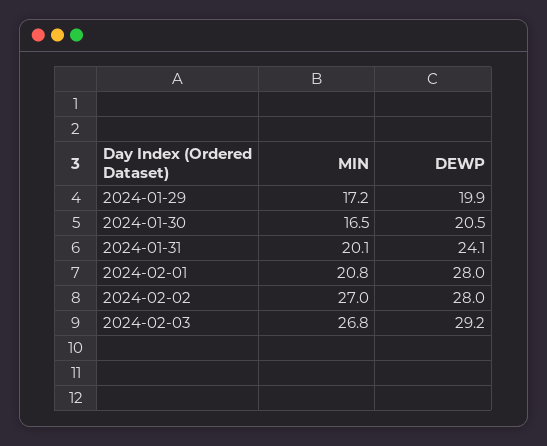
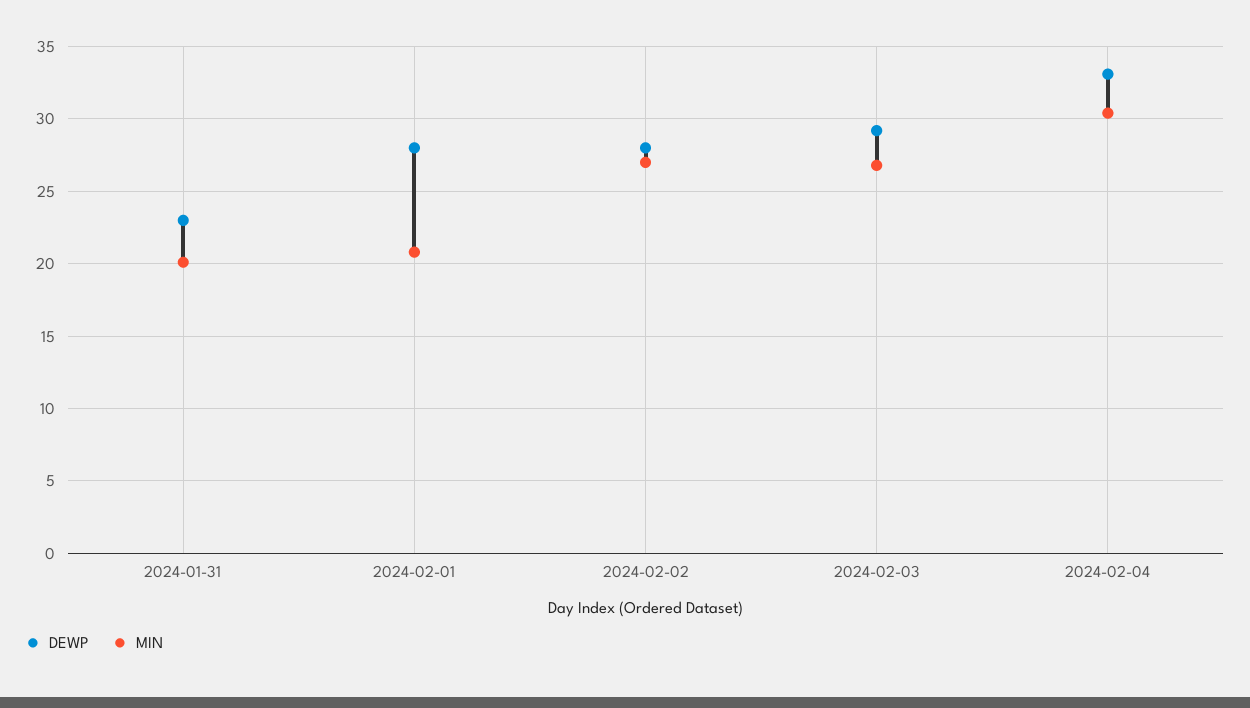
MIN, 2024-01-29: 17.2 -> none
DEWP, 2024-01-29: 19.9 -> none
MIN, 2024-01-30: 16.5 -> none
DEWP, 2024-01-30: 20.5 -> none
DEWP, 2024-01-31: 24.1 -> 23
DEWP, 2024-02-04: none -> 33
MIN, 2024-02-04: none -> 30.5

